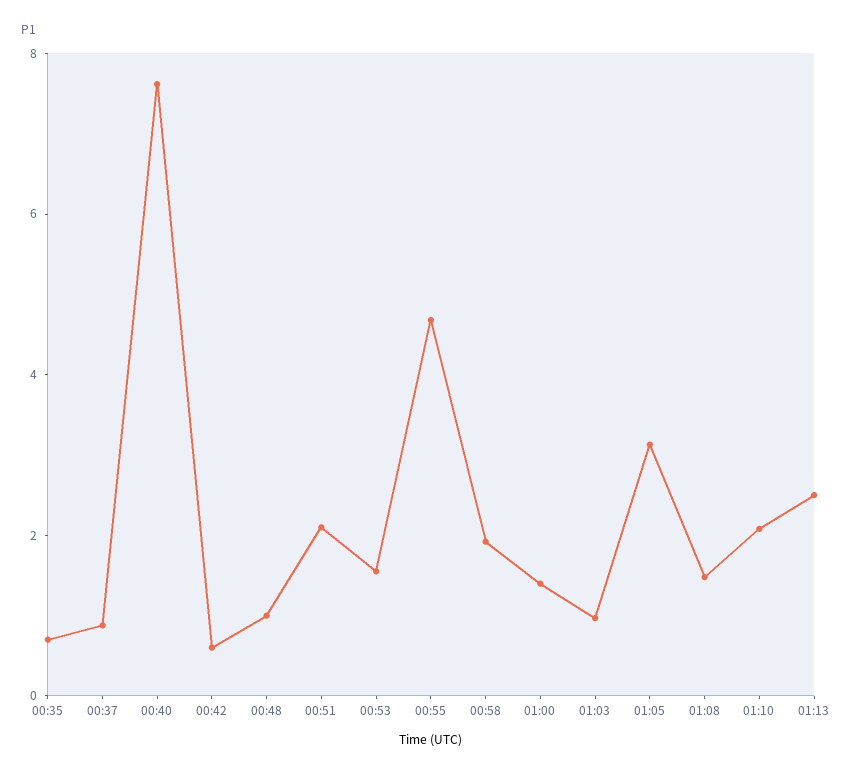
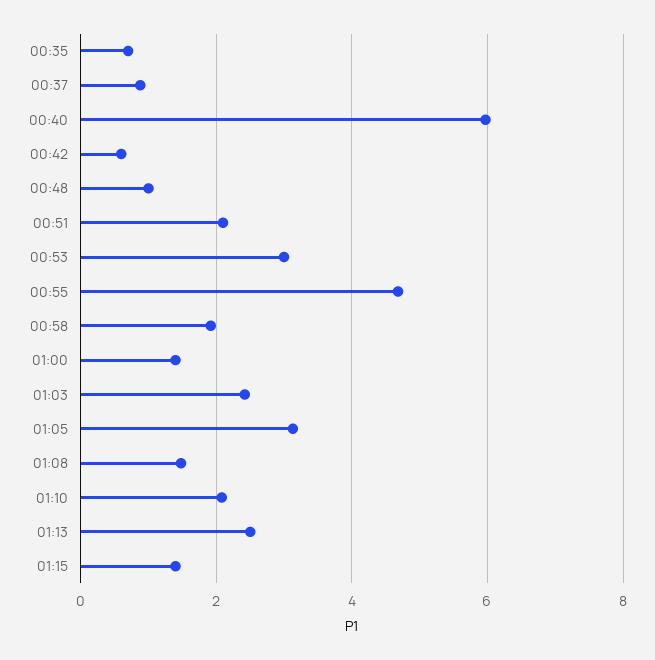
00:40: 7.5 -> 6
00:53: 1.5 -> 3
01:03: 1 -> 2.4
01:15: none -> 1.4

